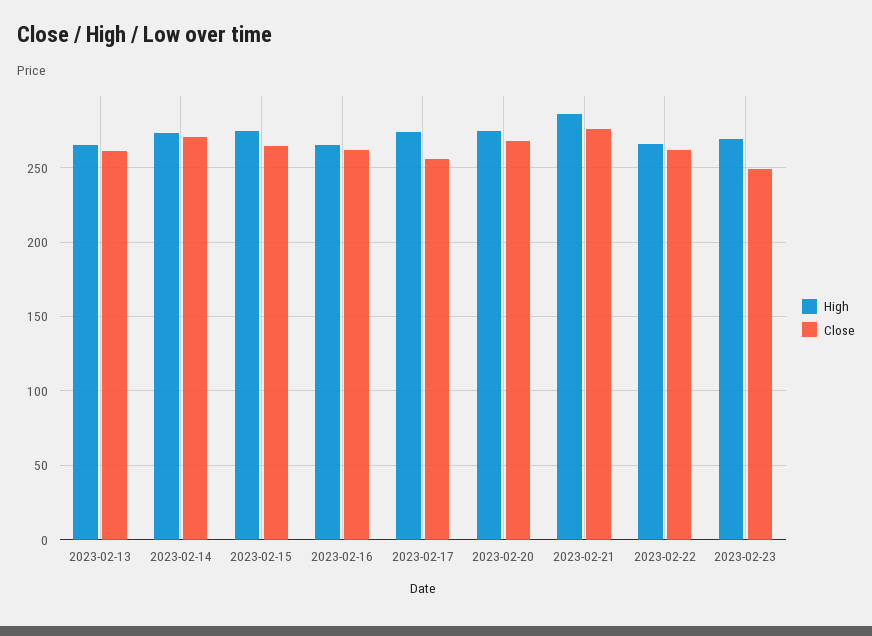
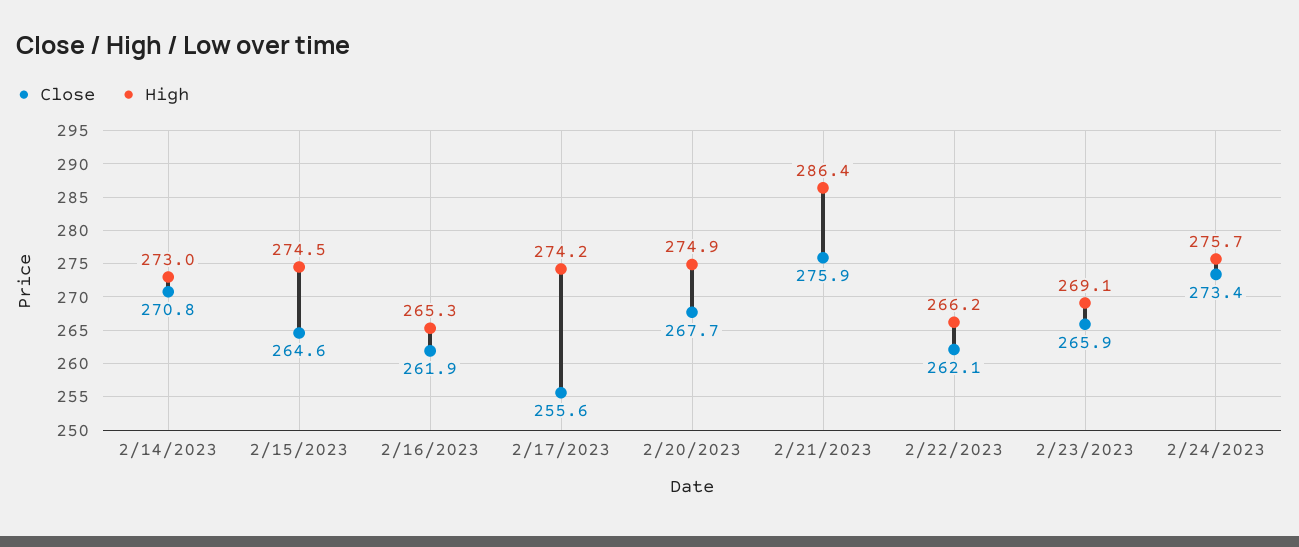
High, 2023-02-13: 265 -> none
Close, 2023-02-13: 260 -> none
Close, 2023-02-23: 250 -> 265.9
Close, 2/24/2023: none -> 273.4
High, 2/24/2023: none -> 275.7

